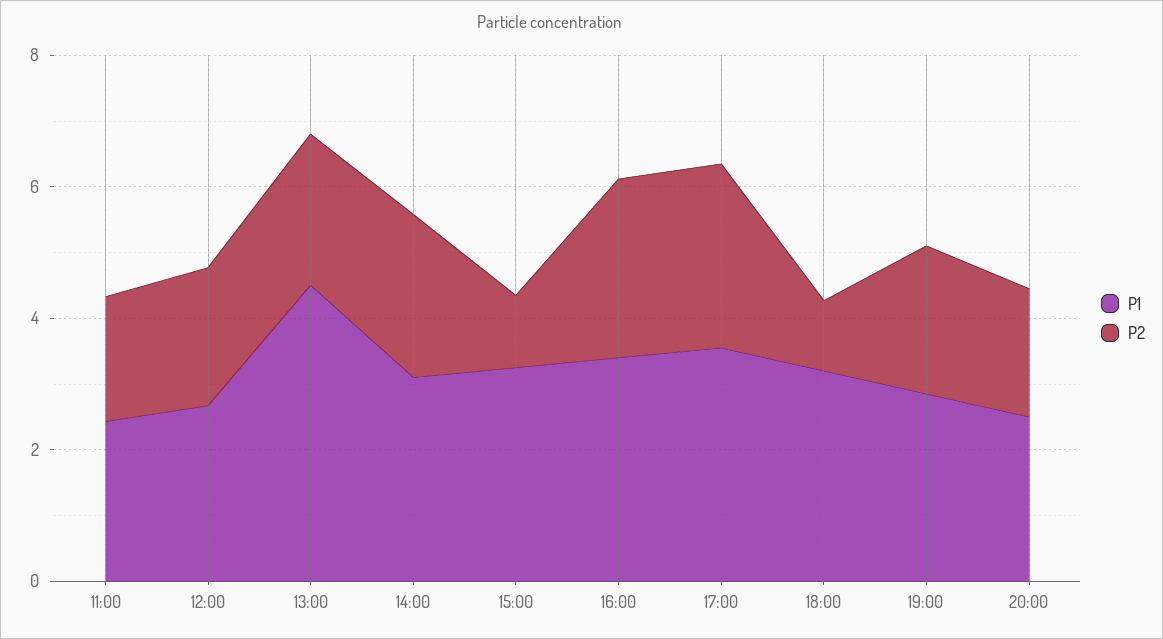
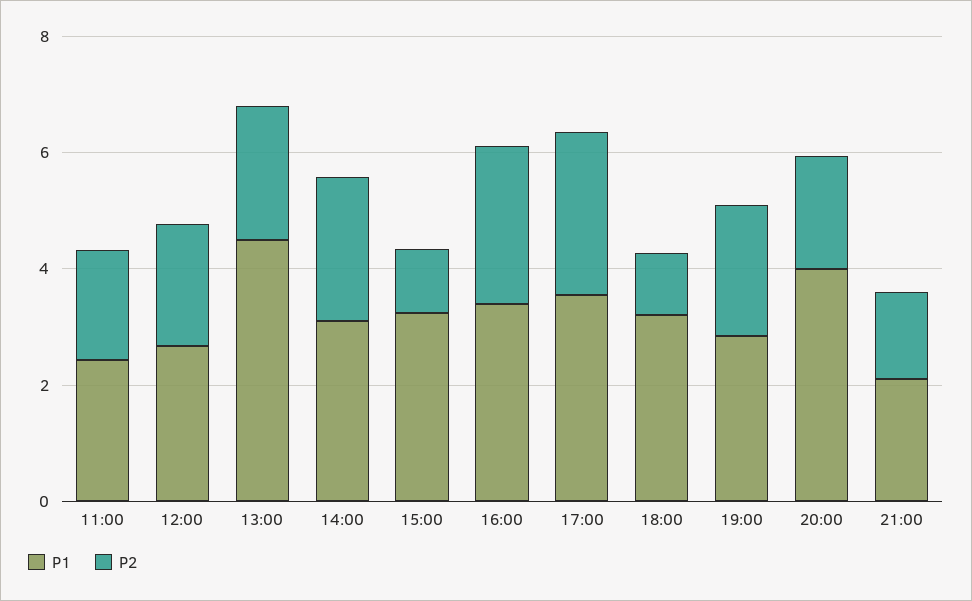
P1, 20:00: 2.5 -> 4
P1, 21:00: none -> 2
P2, 21:00: none -> 1.5

